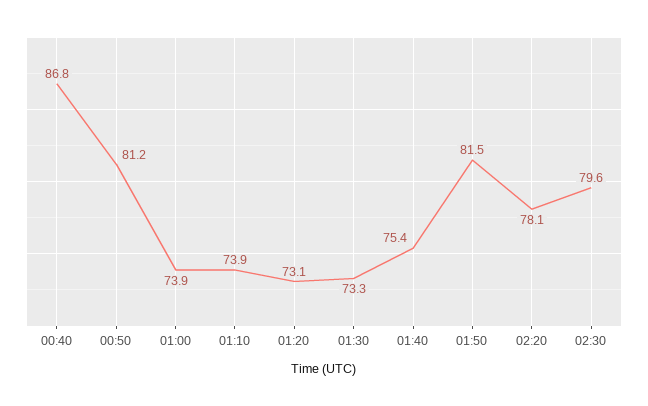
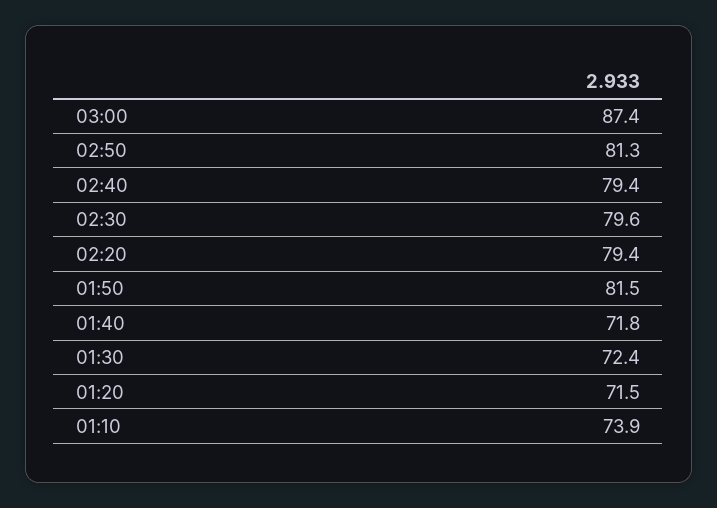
00:40: 86.8 -> none
00:50: 81.2 -> none
01:00: 73.9 -> none
01:20: 73.1 -> 71.5
01:30: 73.3 -> 72.4
01:40: 75.4 -> 71.8
02:20: 78.1 -> 79.4
03:00: none -> 87.4
02:50: none -> 81.3
02:40: none -> 79.4

